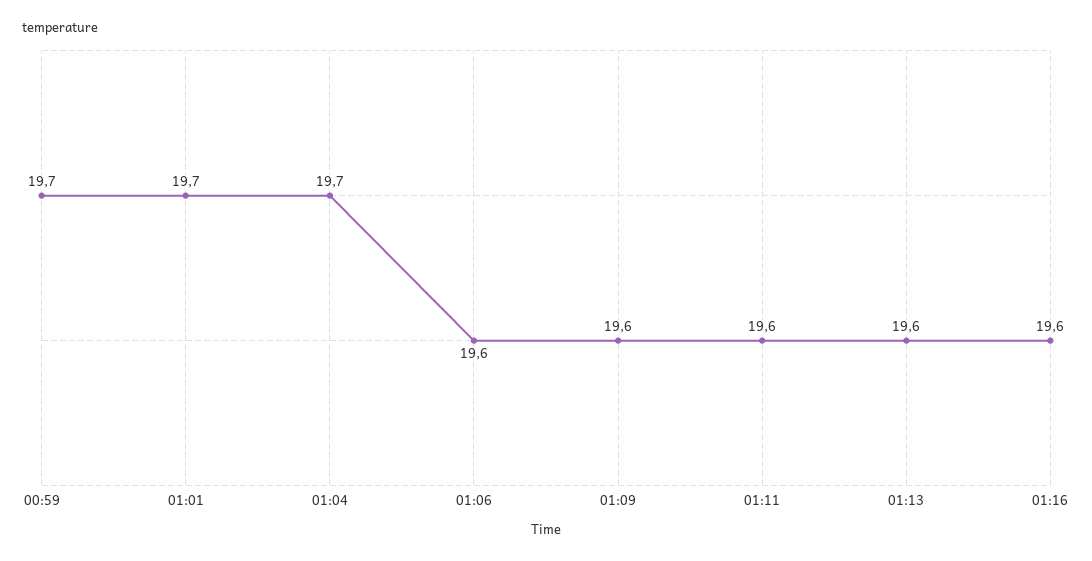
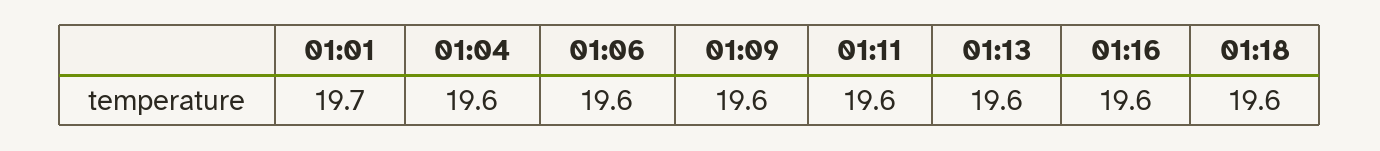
00:59: 19.7 -> none
01:04: 19.7 -> 19.6
01:18: none -> 19.6

